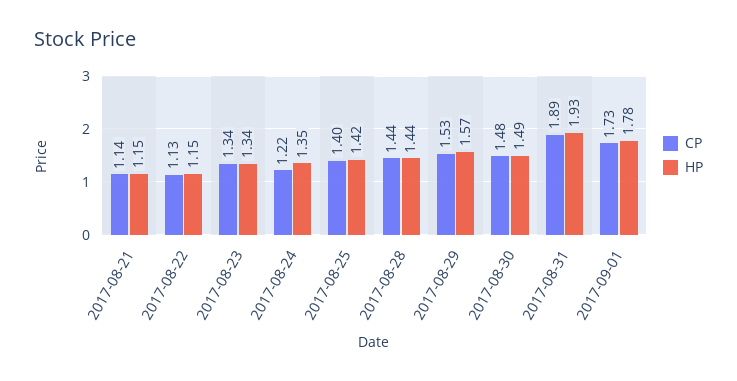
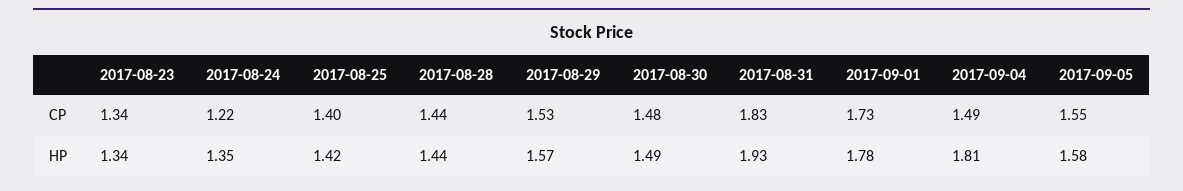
CP, 2017-08-21: 1.14 -> none
HP, 2017-08-21: 1.15 -> none
CP, 2017-08-22: 1.13 -> none
HP, 2017-08-22: 1.15 -> none
CP, 2017-08-31: 1.89 -> 1.83
CP, 2017-09-04: none -> 1.49
CP, 2017-09-05: none -> 1.55
HP, 2017-09-04: none -> 1.81
HP, 2017-09-05: none -> 1.58

